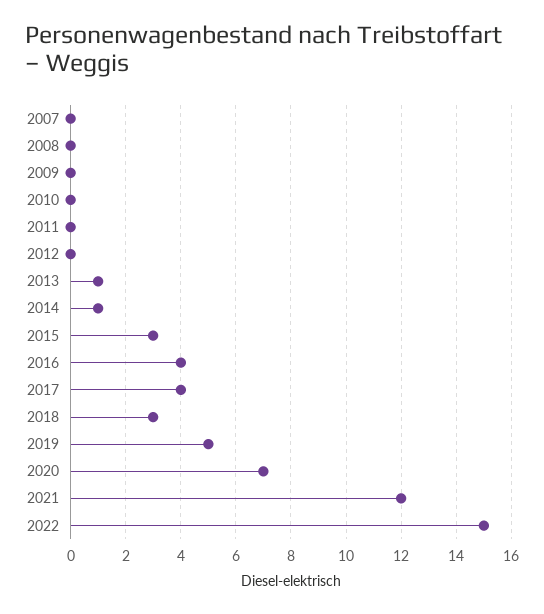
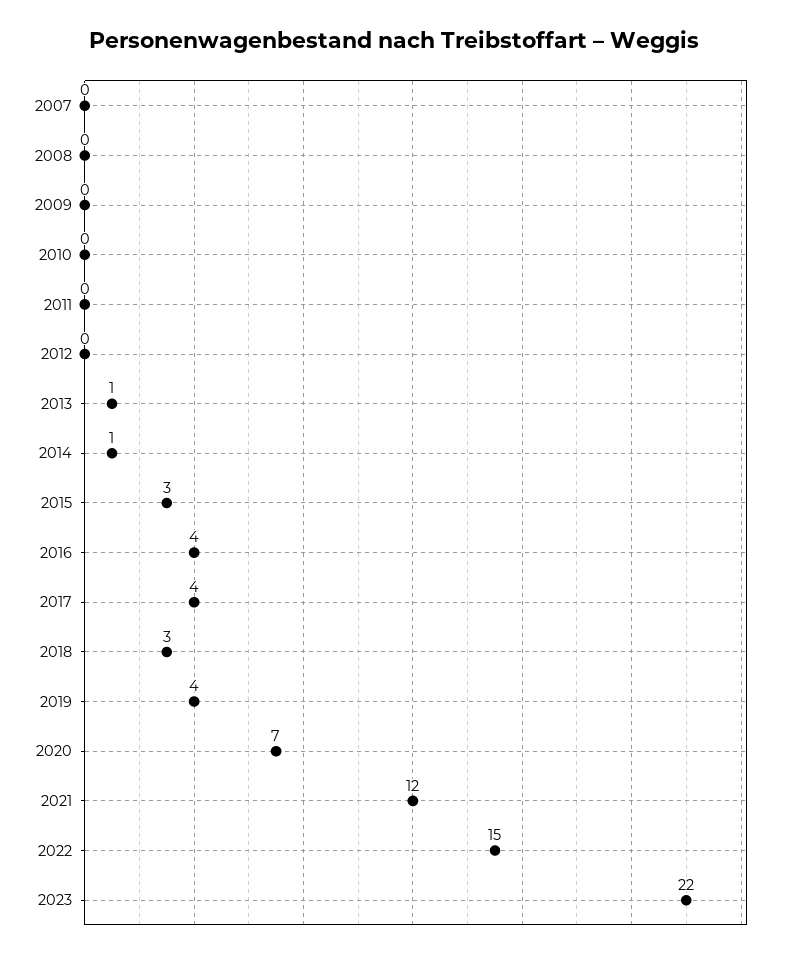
2019: 5 -> 4
2023: none -> 22

